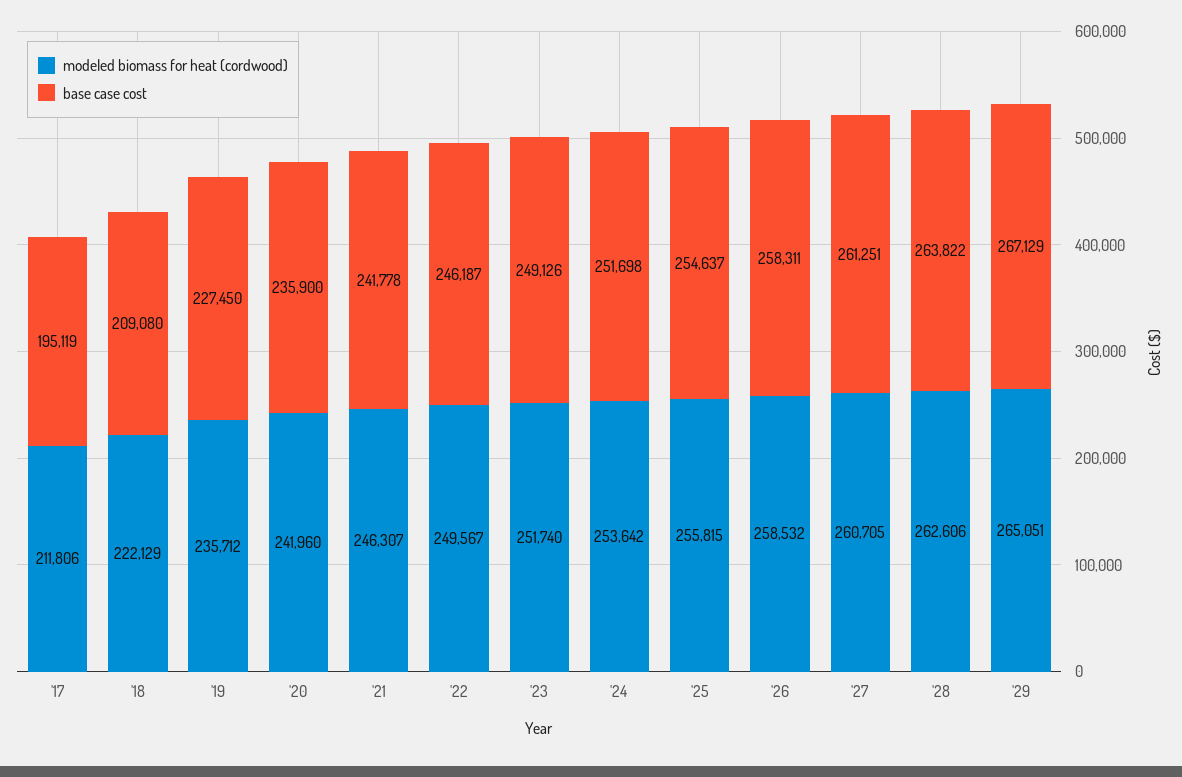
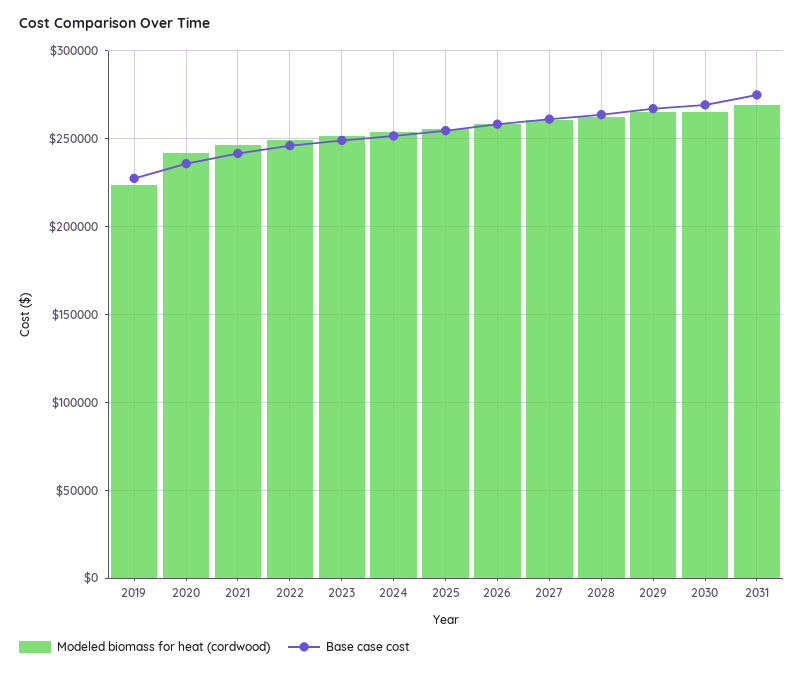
modeled biomass for heat (cordwood), '17: 211806 -> none
base case cost, '17: 195119 -> none
modeled biomass for heat (cordwood), '18: 222129 -> none
base case cost, '18: 209080 -> none
modeled biomass for heat (cordwood), '19: 235712 -> 225000
modeled biomass for heat (cordwood), 2030: none -> 265000
base case cost, 2030: none -> 270000
modeled biomass for heat (cordwood), 2031: none -> 270000
base case cost, 2031: none -> 275000

